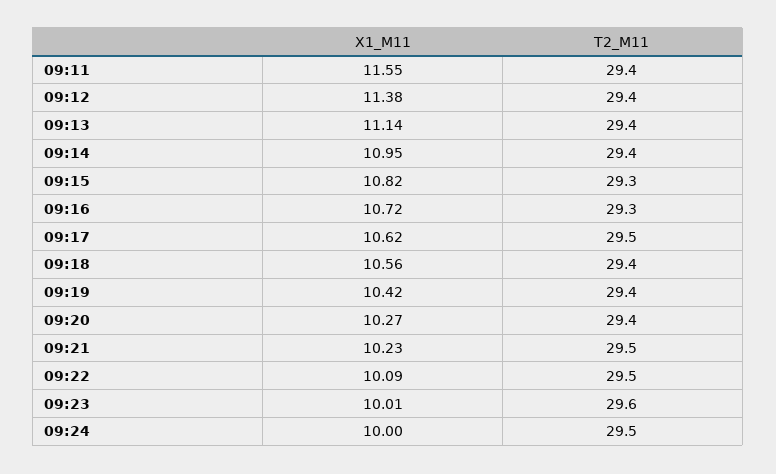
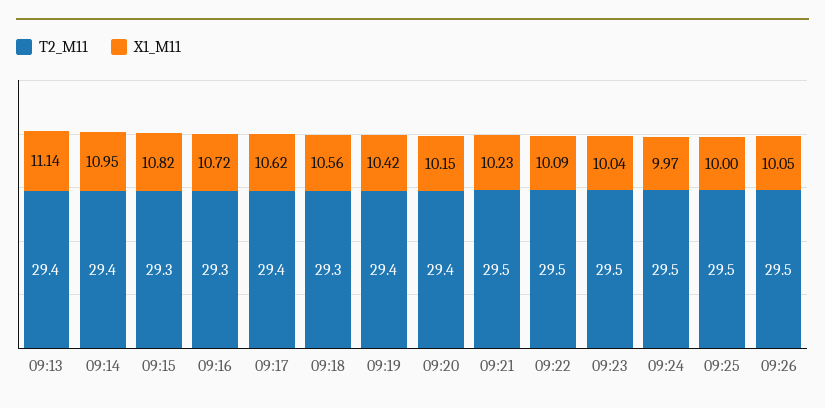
X1_M11, 09:11: 11.55 -> none
T2_M11, 09:11: 29.4 -> none
X1_M11, 09:12: 11.38 -> none
T2_M11, 09:12: 29.4 -> none
T2_M11, 09:17: 29.5 -> 29.4
T2_M11, 09:18: 29.4 -> 29.3
X1_M11, 09:20: 10.27 -> 10.15
X1_M11, 09:23: 10.01 -> 10.04
T2_M11, 09:23: 29.6 -> 29.5
X1_M11, 09:24: 10 -> 9.97
T2_M11, 09:25: none -> 29.5
X1_M11, 09:25: none -> 10
T2_M11, 09:26: none -> 29.5
X1_M11, 09:26: none -> 10.05

